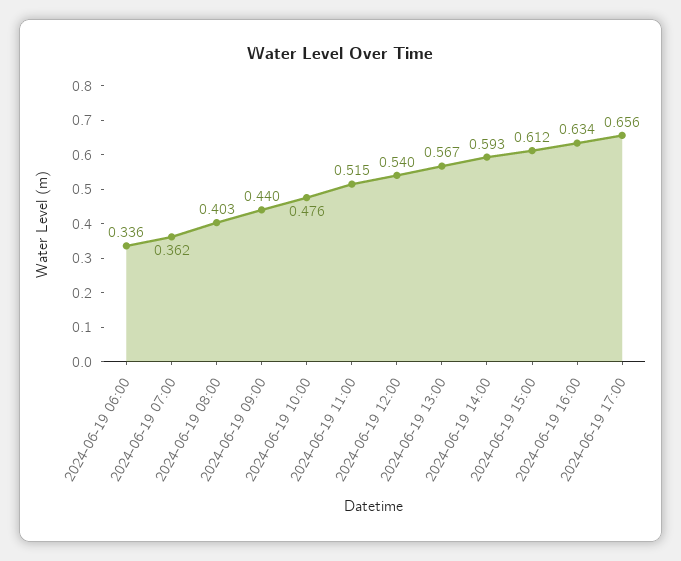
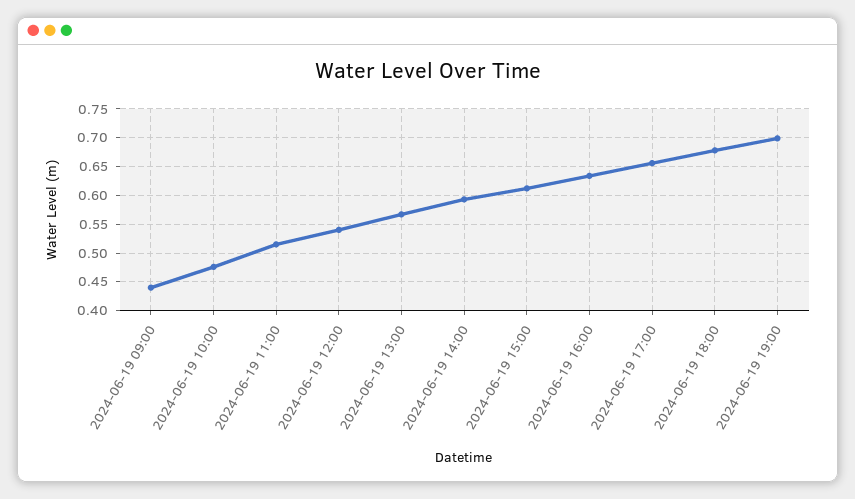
2024-06-19 06:00: 0.336 -> none
2024-06-19 07:00: 0.362 -> none
2024-06-19 08:00: 0.403 -> none
2024-06-19 18:00: none -> 0.675
2024-06-19 19:00: none -> 0.7

